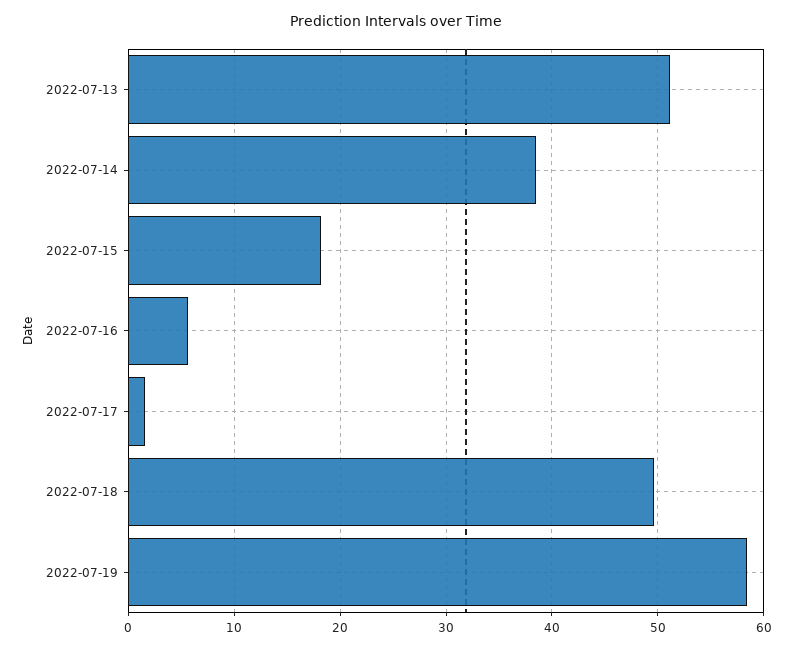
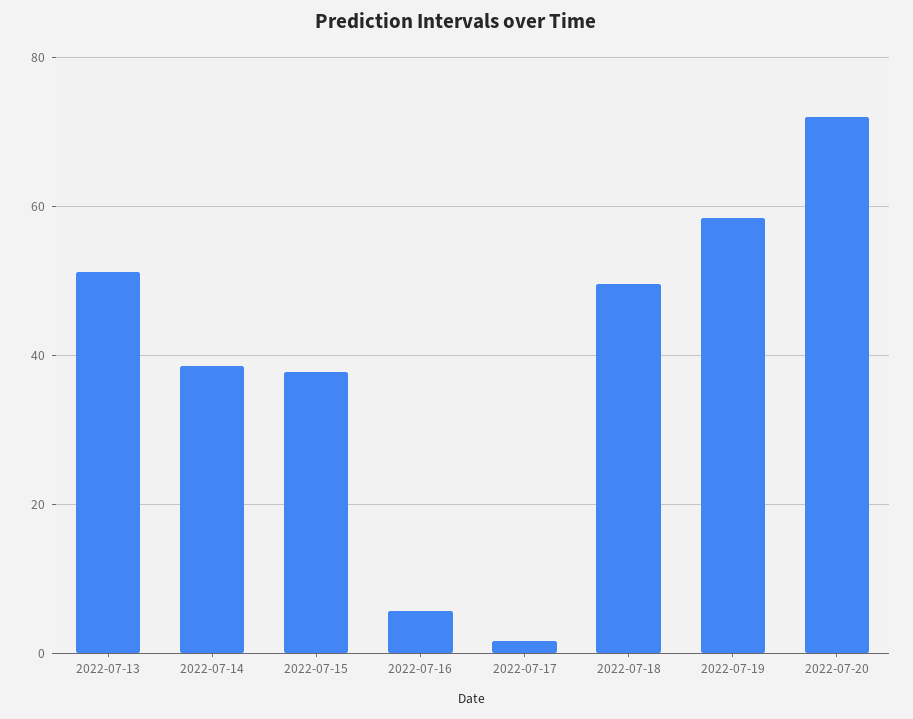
2022-07-15: 18 -> 38
2022-07-20: none -> 72

